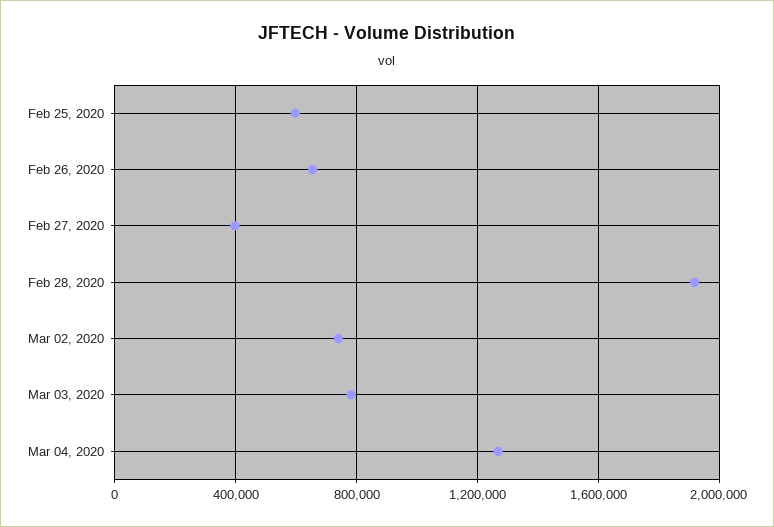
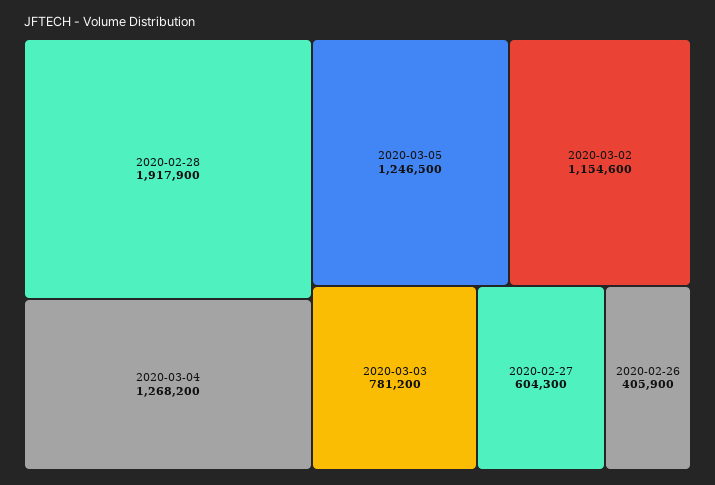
Feb 25, 2020: 600000 -> none
Feb 26, 2020: 650000 -> 405900
Feb 27, 2020: 400000 -> 604300
Mar 02, 2020: 750000 -> 1154600
2020-03-05: none -> 1246500

